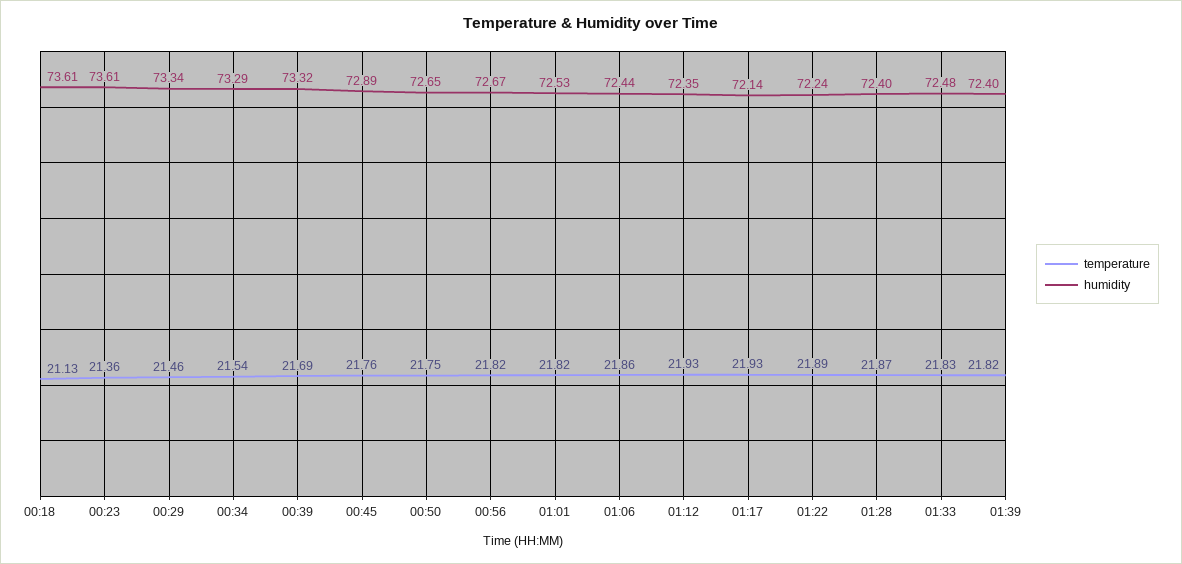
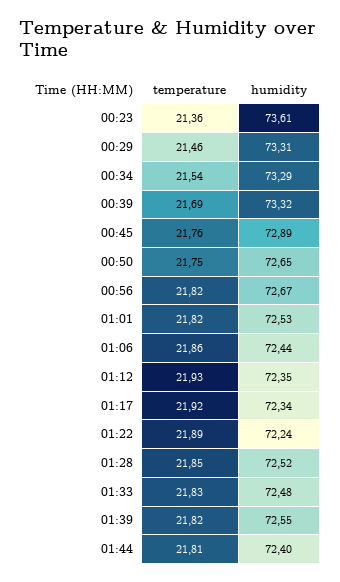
temperature, 00:18: 21.13 -> none
humidity, 00:18: 73.61 -> none
humidity, 00:29: 73.34 -> 73.31
temperature, 01:17: 21.93 -> 21.92
humidity, 01:17: 72.14 -> 72.34
temperature, 01:28: 21.87 -> 21.85
humidity, 01:28: 72.4 -> 72.52
humidity, 01:39: 72.4 -> 72.55
temperature, 01:44: none -> 21.81
humidity, 01:44: none -> 72.4

